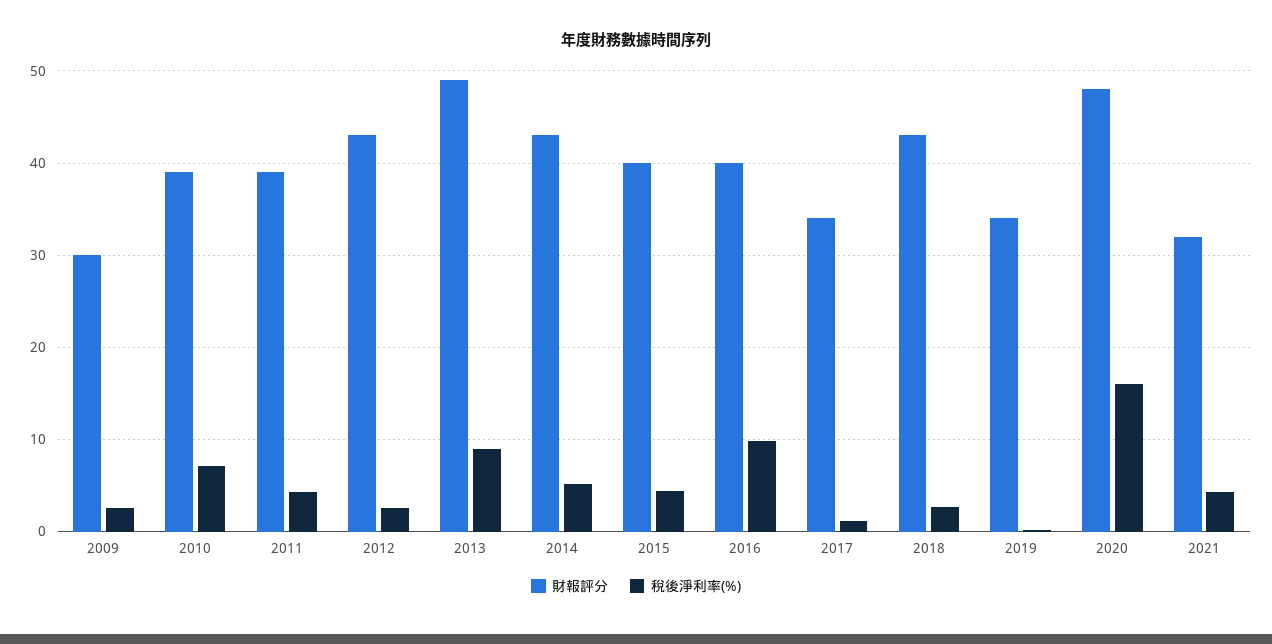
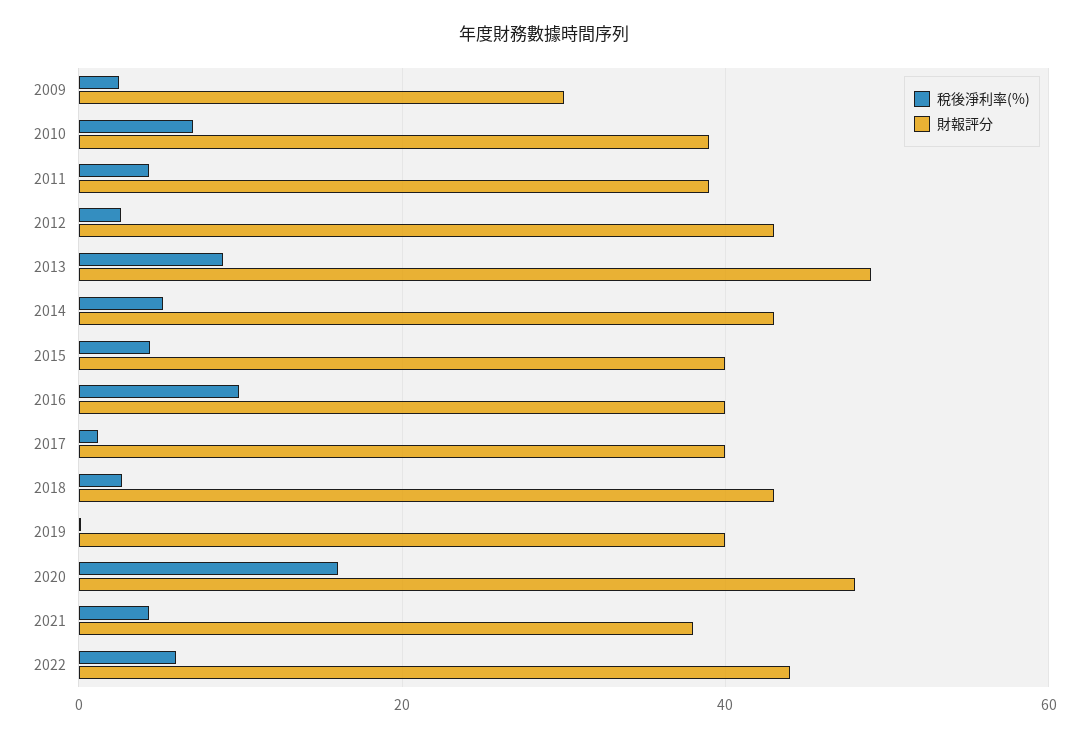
財報評分, 2017: 34 -> 40
財報評分, 2019: 34 -> 40
財報評分, 2021: 32 -> 38
稅後淨利率(%), 2022: none -> 6
財報評分, 2022: none -> 44

